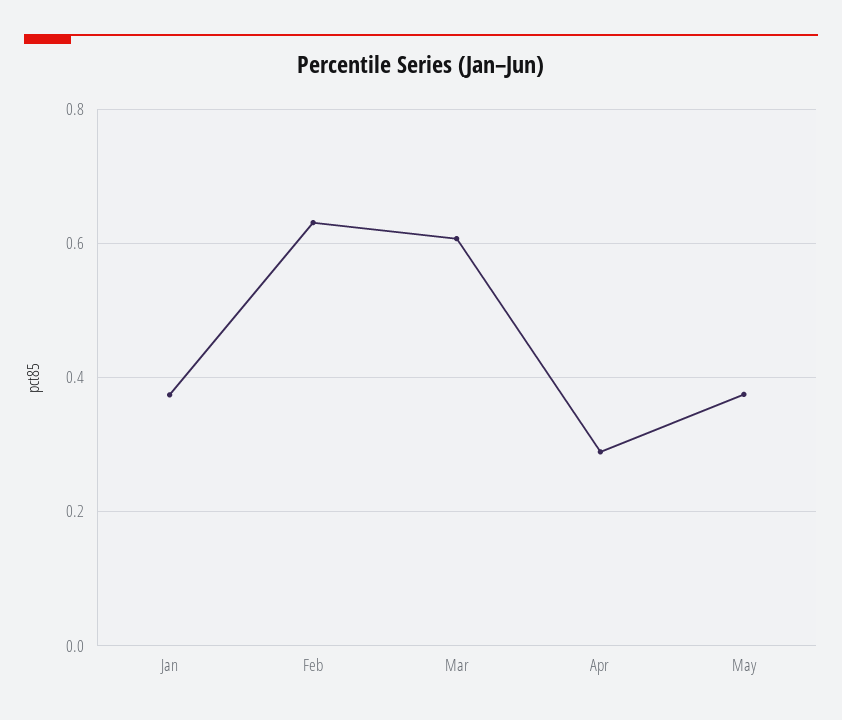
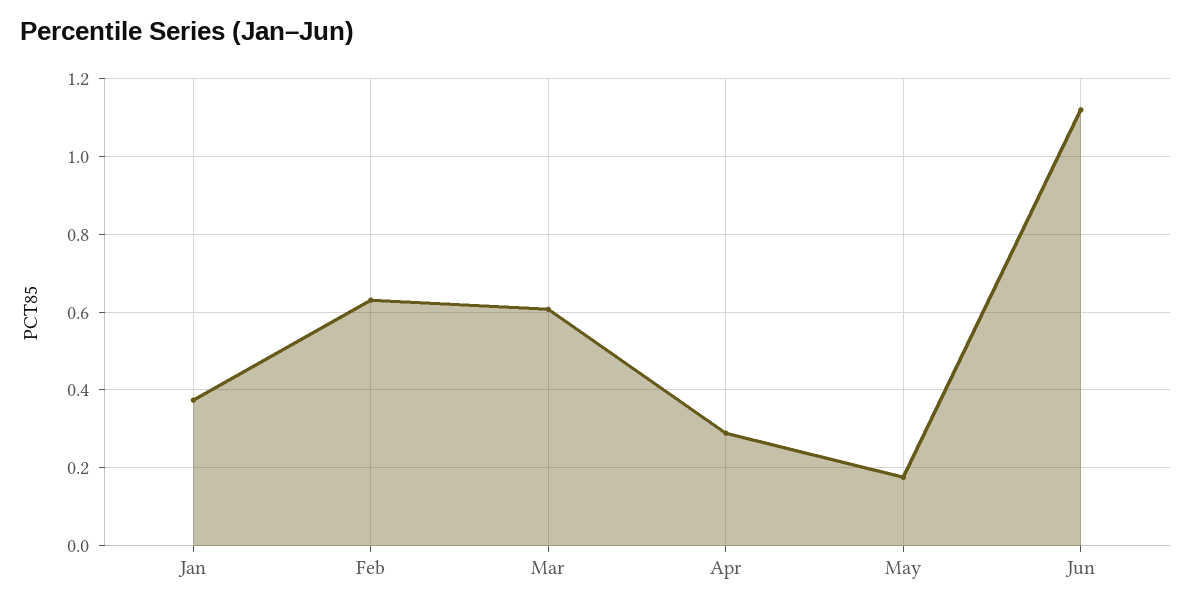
May: 0.38 -> 0.18
Jun: none -> 1.12

